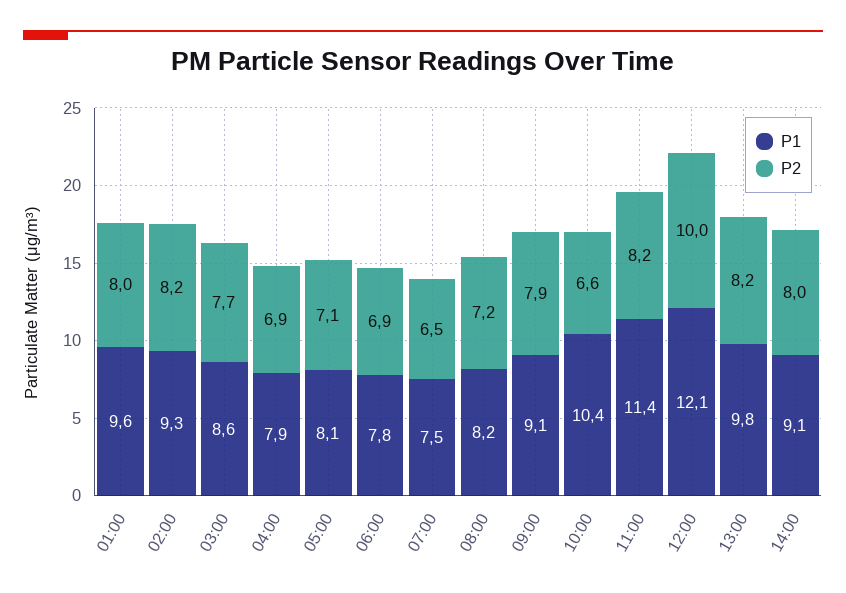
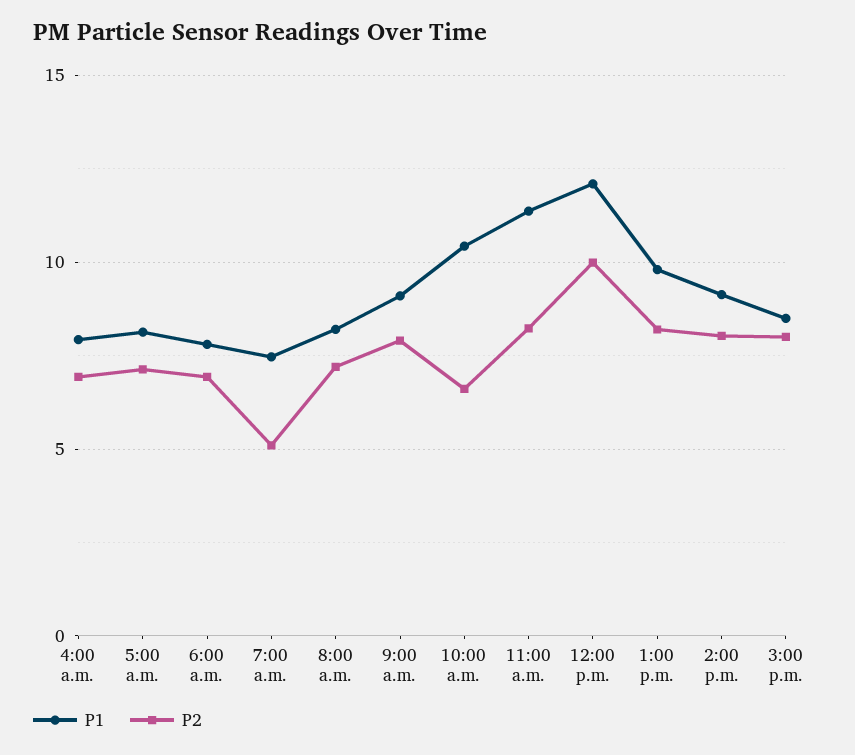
P1, 01:00: 9.6 -> none
P2, 01:00: 8 -> none
P1, 02:00: 9.3 -> none
P2, 02:00: 8.2 -> none
P1, 03:00: 8.6 -> none
P2, 03:00: 7.7 -> none
P2, 07:00: 6.5 -> 5
P1, 3:00 p.m.: none -> 8.5
P2, 3:00 p.m.: none -> 8

